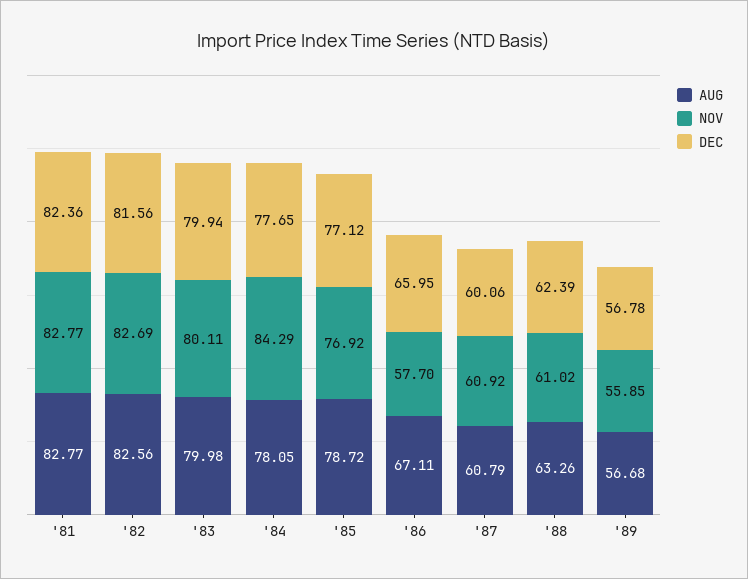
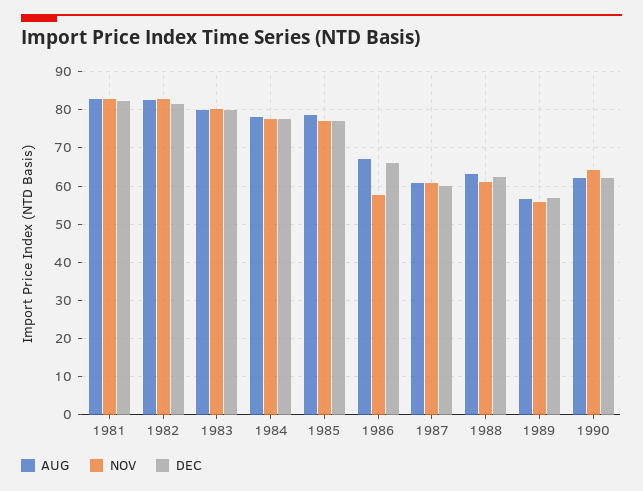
NOV, '84: 84.29 -> 78
AUG, 1990: none -> 62
NOV, 1990: none -> 64
DEC, 1990: none -> 62

